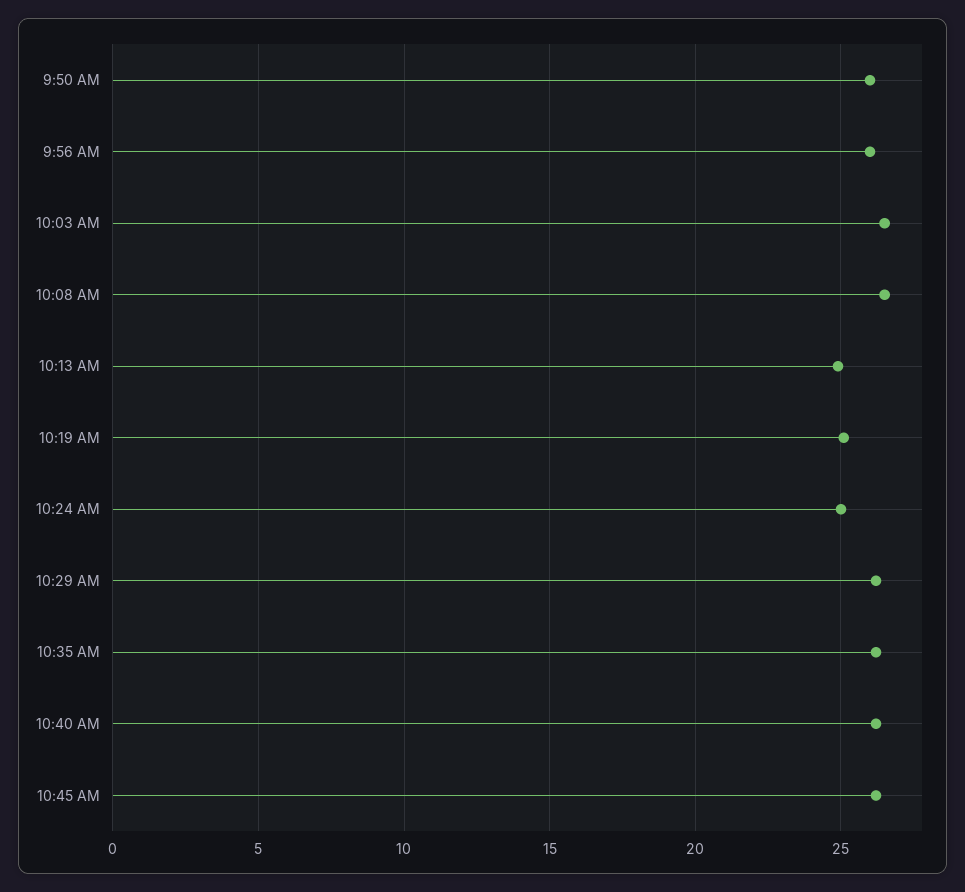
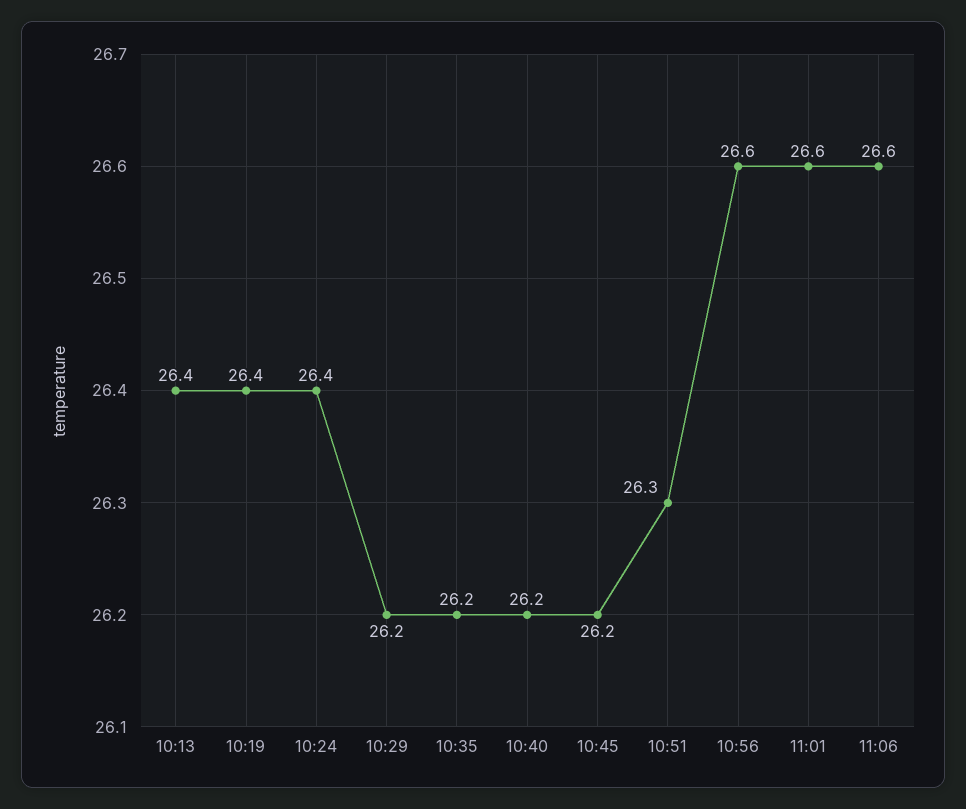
9:50 AM: 26 -> none
9:56 AM: 26 -> none
10:03 AM: 26.5 -> none
10:08 AM: 26.5 -> none
10:13 AM: 25 -> 26.4
10:19 AM: 25 -> 26.4
10:24 AM: 25 -> 26.4
10:51: none -> 26.3
10:56: none -> 26.6
11:01: none -> 26.6
11:06: none -> 26.6

